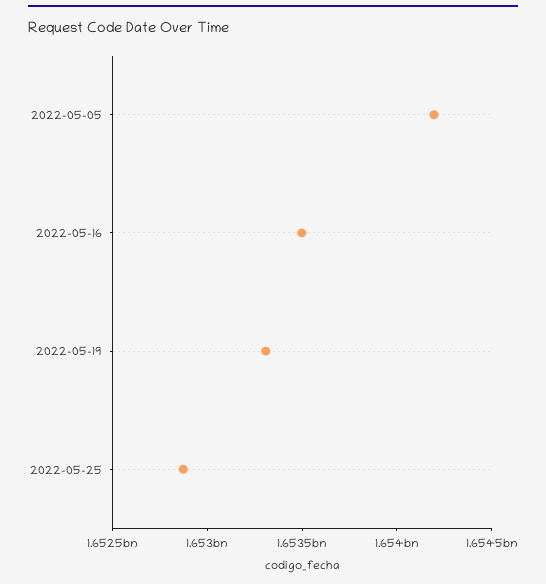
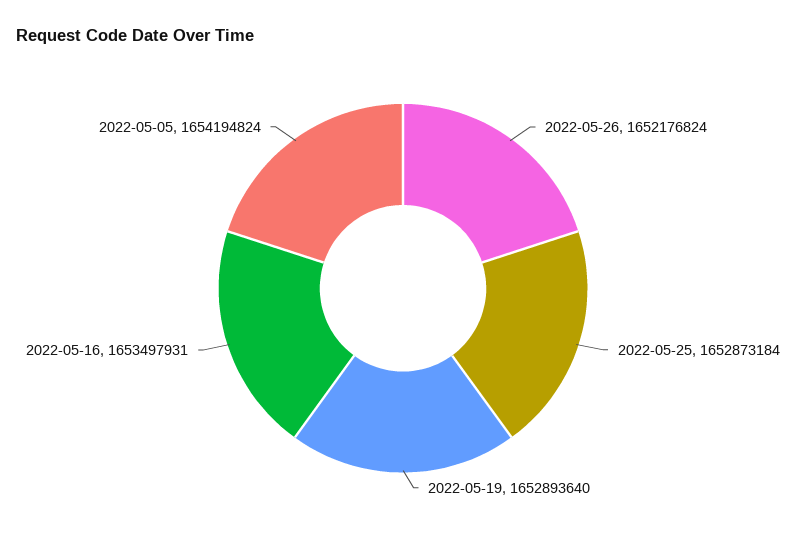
2022-05-19: 1653300000 -> 1652893640
2022-05-26: none -> 1652176824

